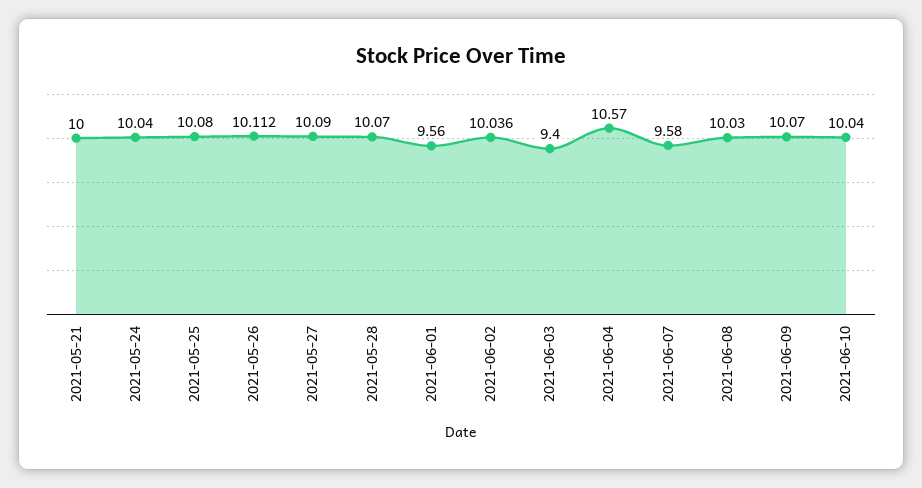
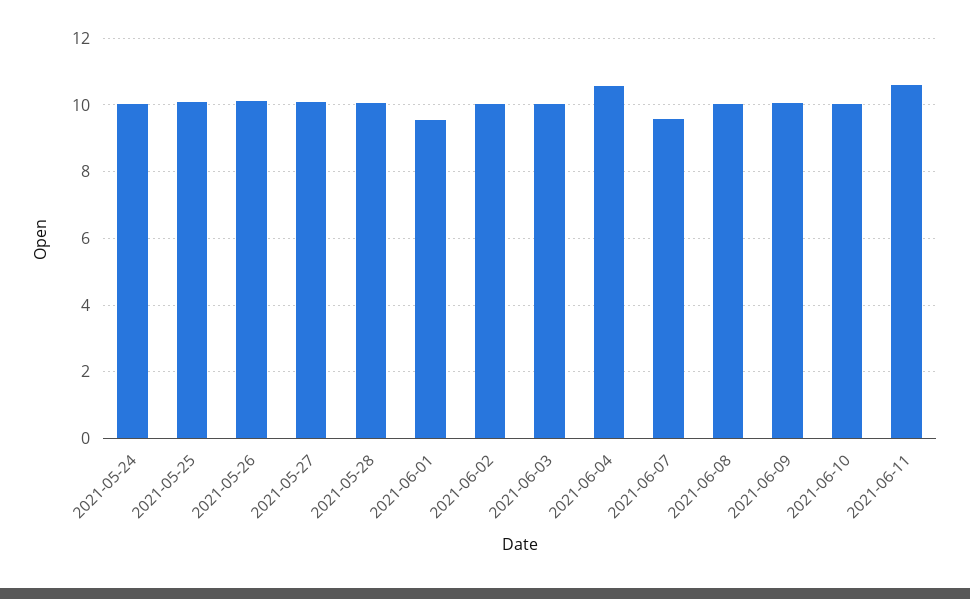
2021-05-21: 10 -> none
2021-06-03: 9.4 -> 10
2021-06-11: none -> 10.6

